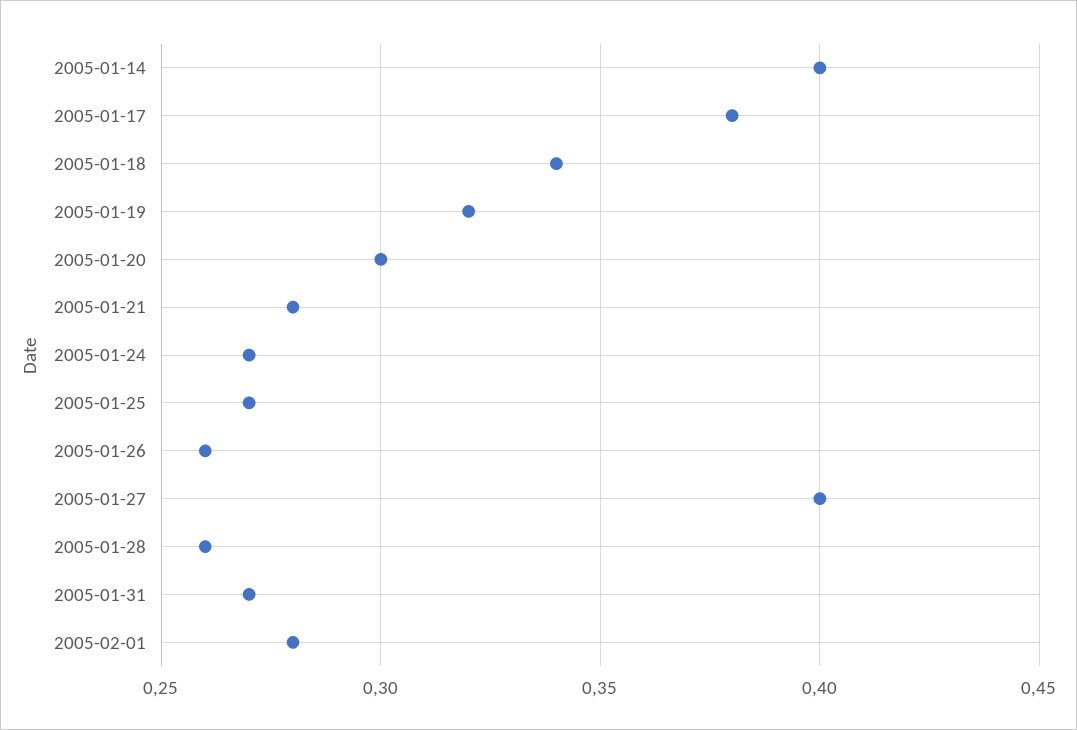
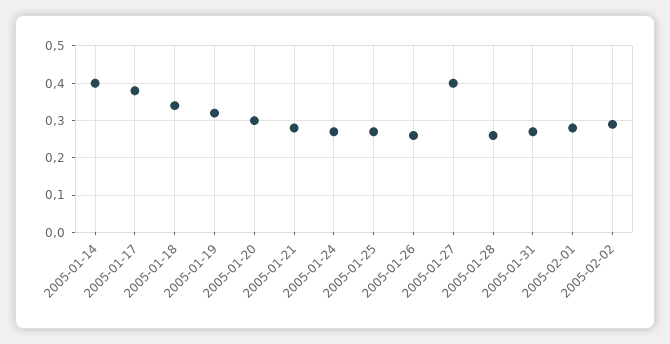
2005-02-02: none -> 0.3

